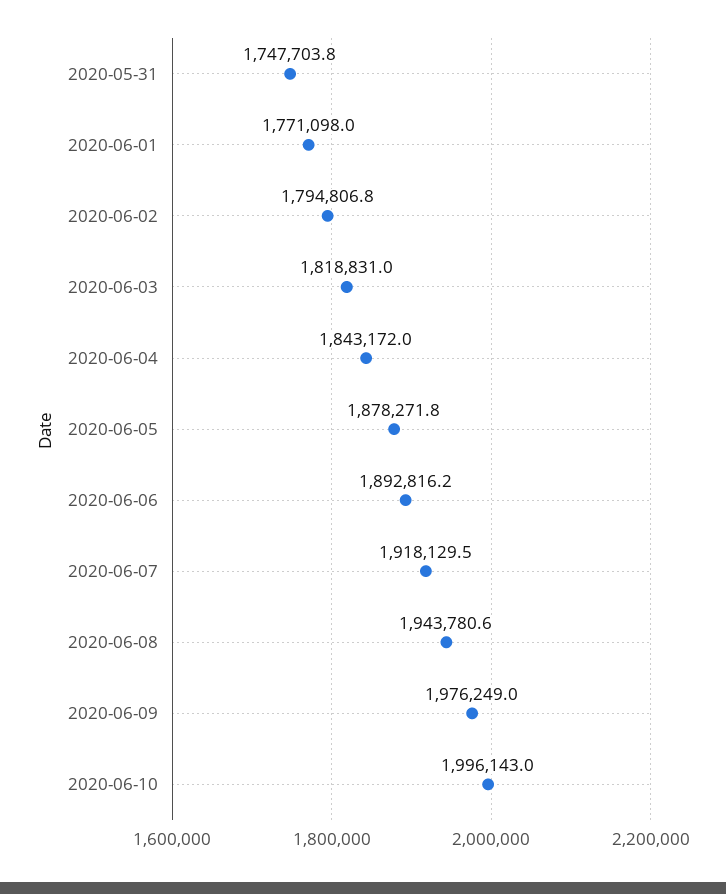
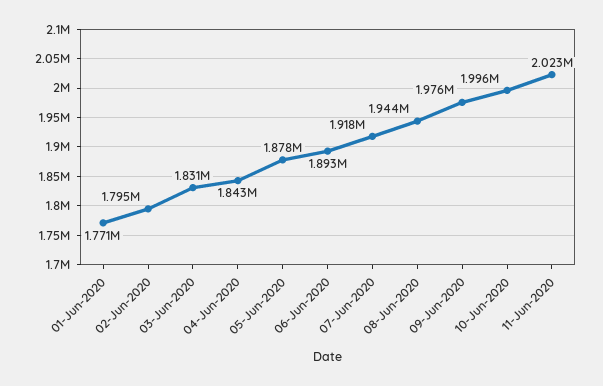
2020-05-31: 1747703.8 -> none
2020-06-03: 1818831 -> 1831000
11-Jun-2020: none -> 2023000

